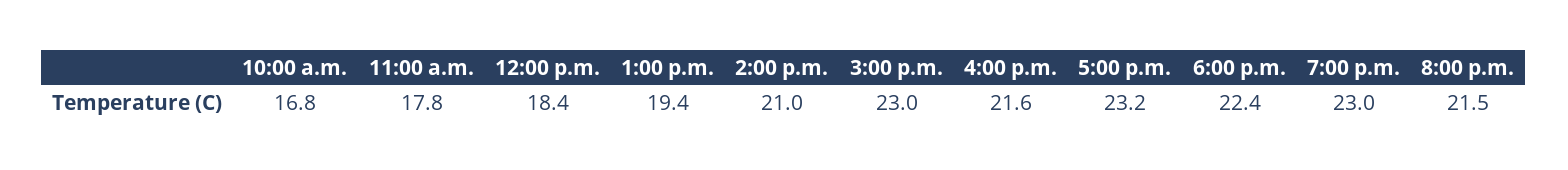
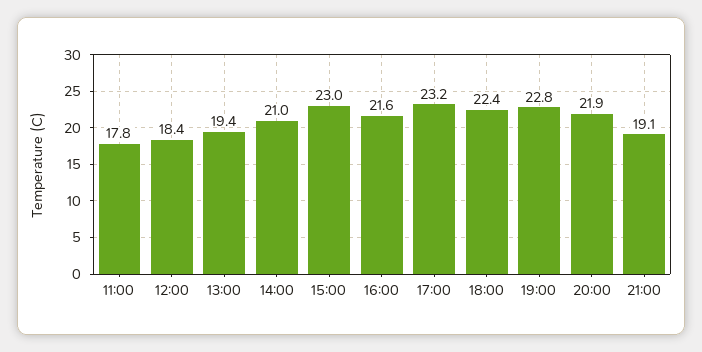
10:00 a.m.: 16.8 -> none
7:00 p.m.: 23 -> 22.8
8:00 p.m.: 21.5 -> 21.9
21:00: none -> 19.1

